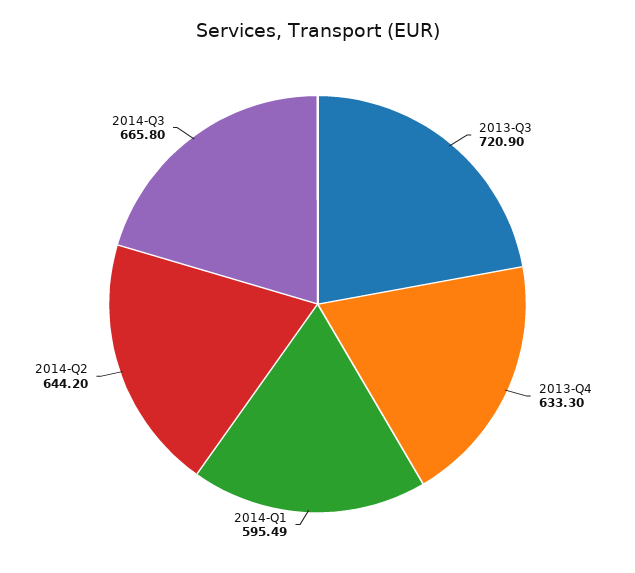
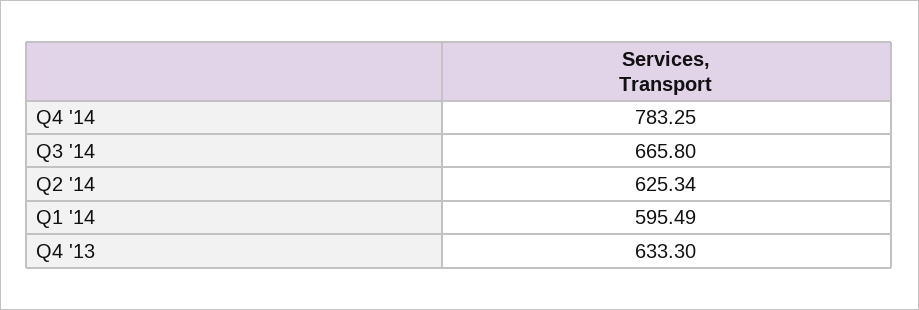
2013-Q3: 720.9 -> none
2014-Q2: 644.2 -> 625.34
Q4 '14: none -> 783.25

